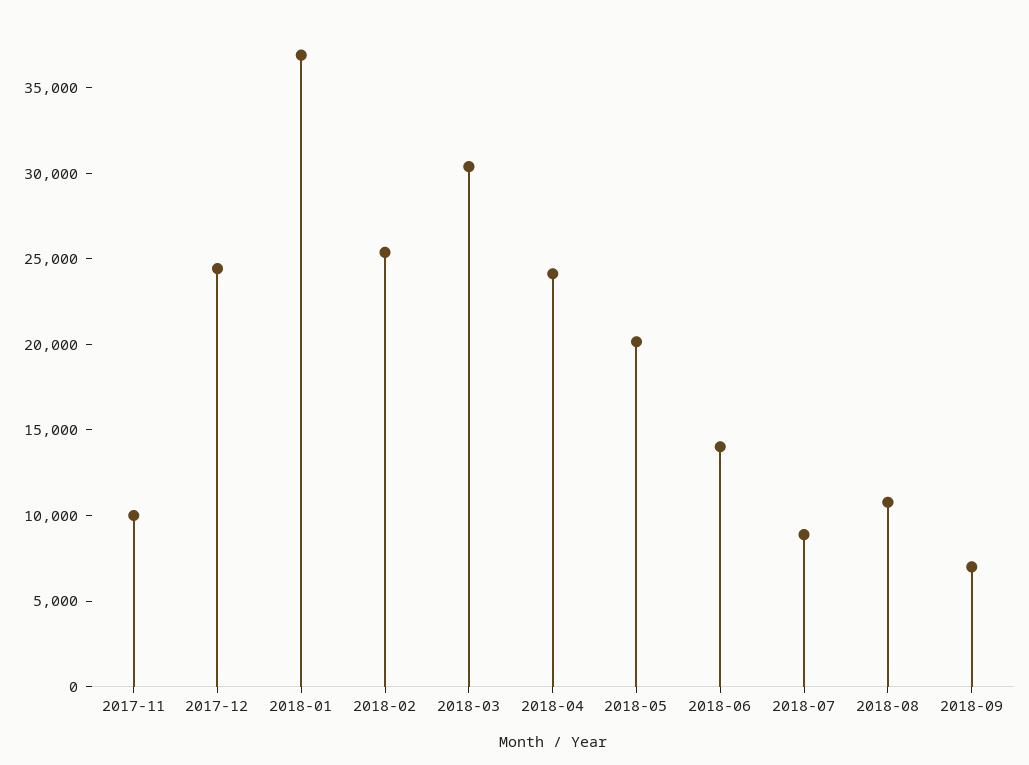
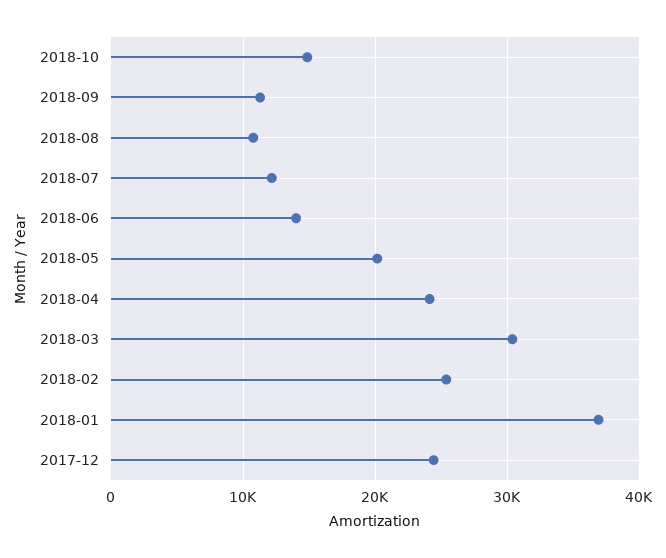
2017-11: 10000 -> none
2018-07: 9000 -> 12000
2018-09: 7000 -> 11000
2018-10: none -> 15000

